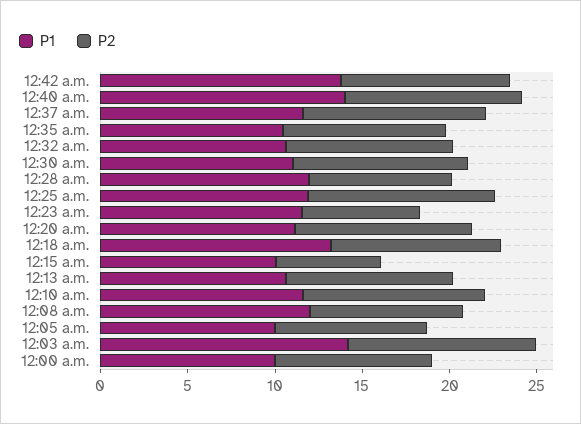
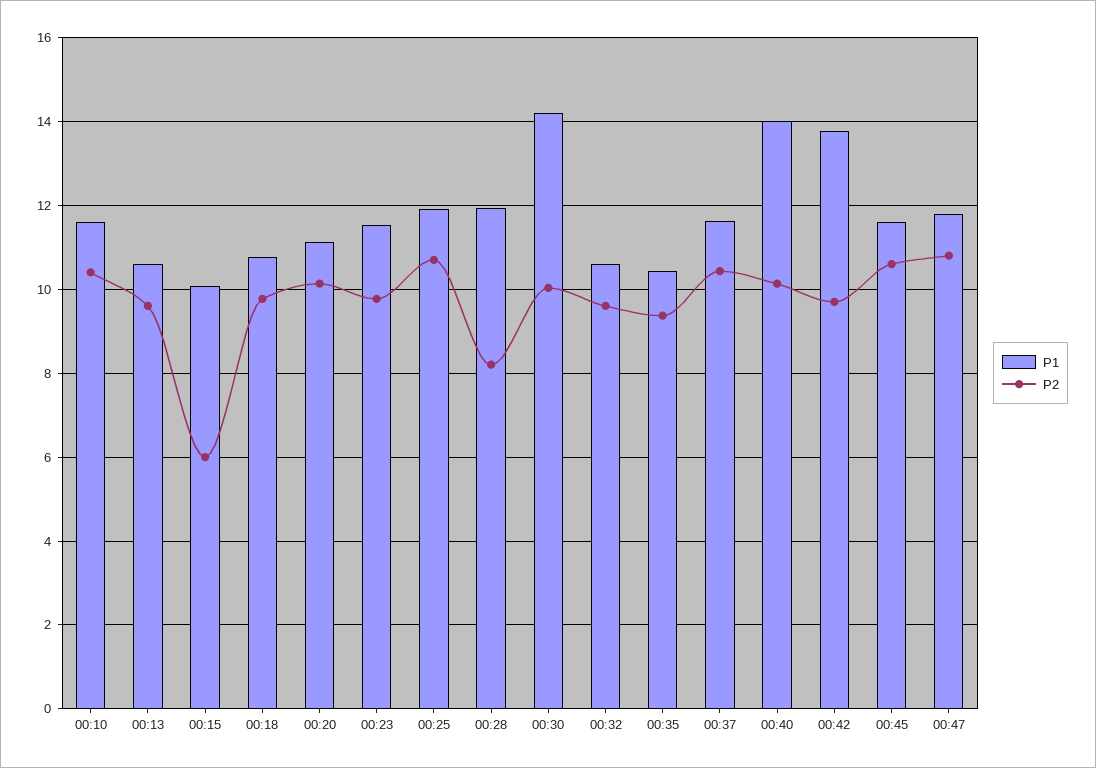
P1, 12:30 a.m.: 11 -> 14.2
P2, 12:23 a.m.: 7 -> 9.8
P1, 12:18 a.m.: 13 -> 10.8
P1, 12:08 a.m.: 12 -> none
P2, 12:08 a.m.: 9 -> none
P1, 12:05 a.m.: 10 -> none
P2, 12:05 a.m.: 9 -> none
P1, 12:03 a.m.: 14 -> none
P2, 12:03 a.m.: 11 -> none
P1, 12:00 a.m.: 10 -> none
P2, 12:00 a.m.: 9 -> none
P1, 00:45: none -> 11.6
P2, 00:45: none -> 10.6
P1, 00:47: none -> 11.8
P2, 00:47: none -> 10.8

